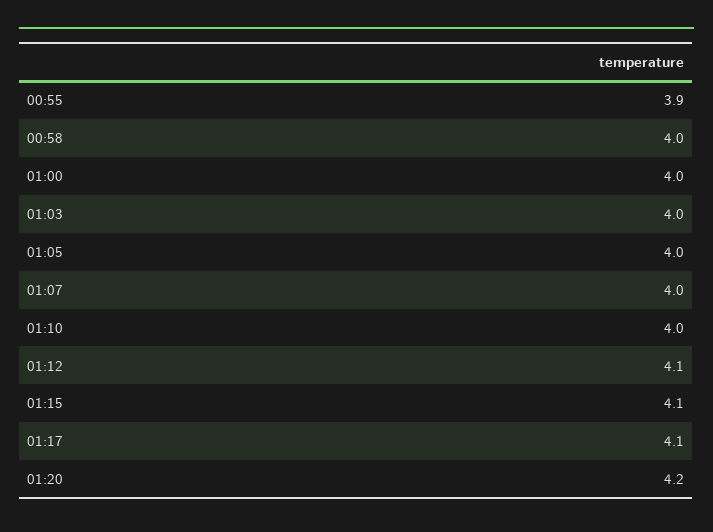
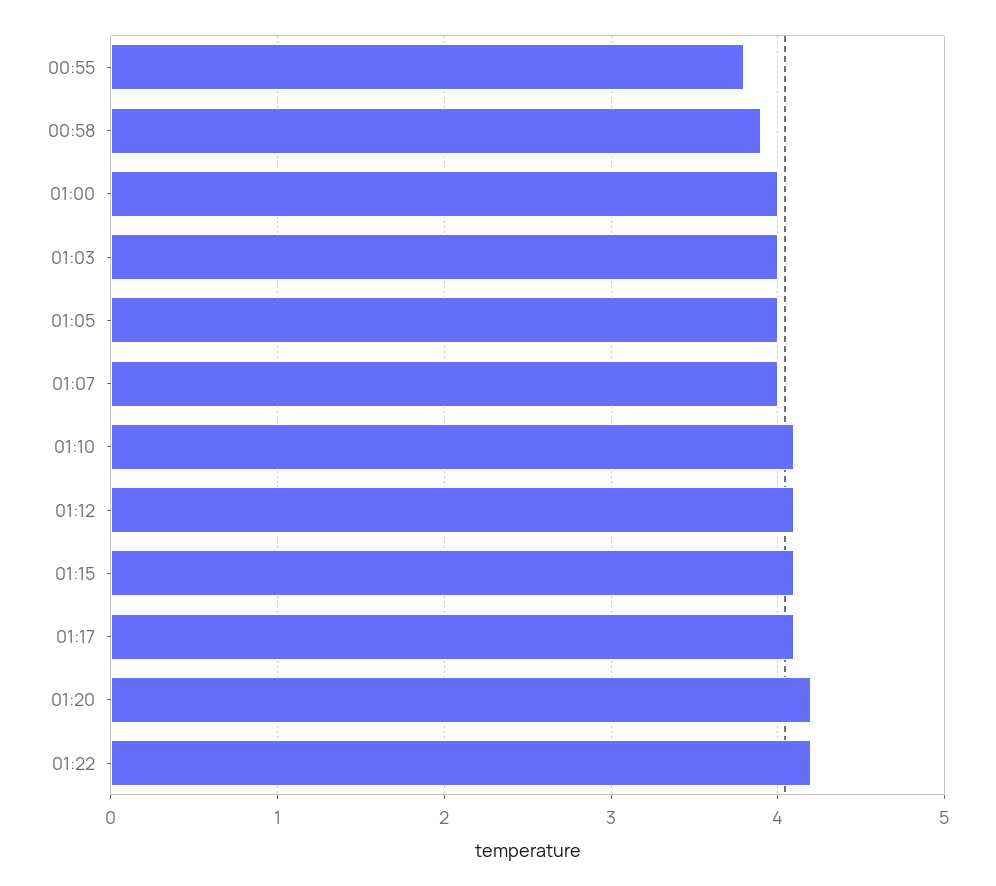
00:55: 3.9 -> 3.8
00:58: 4 -> 3.9
01:10: 4 -> 4.1
01:22: none -> 4.2

